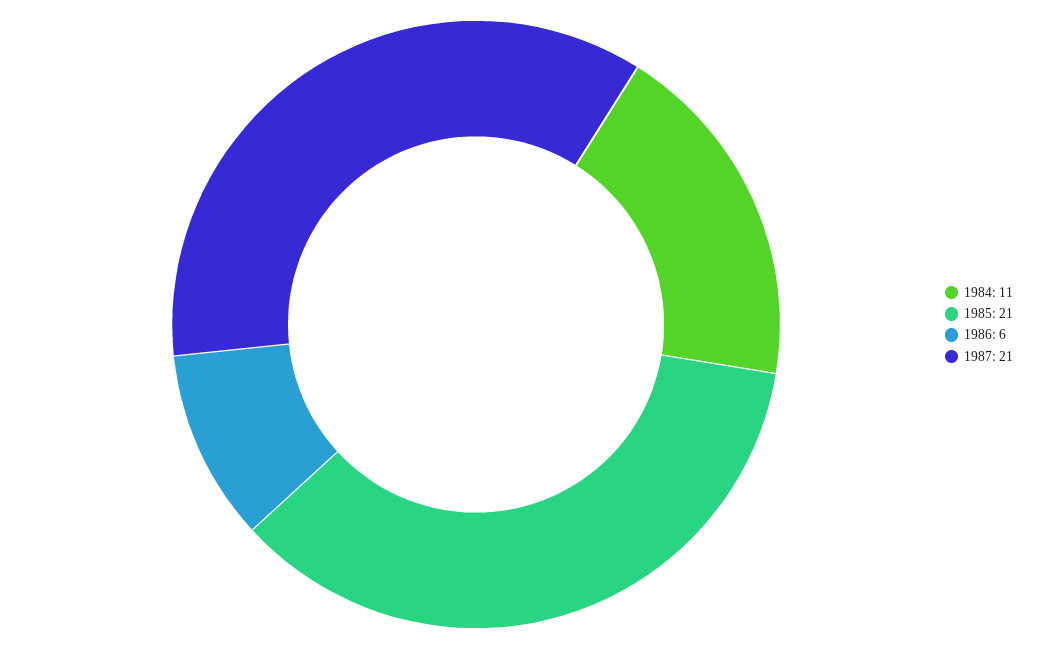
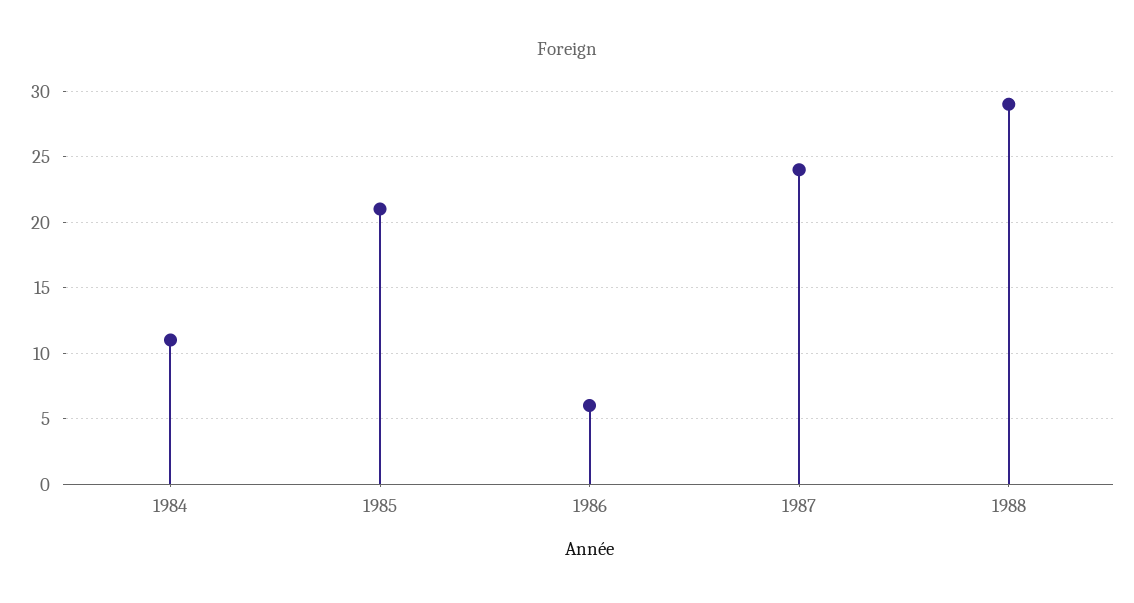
1987: 21 -> 24
1988: none -> 29

